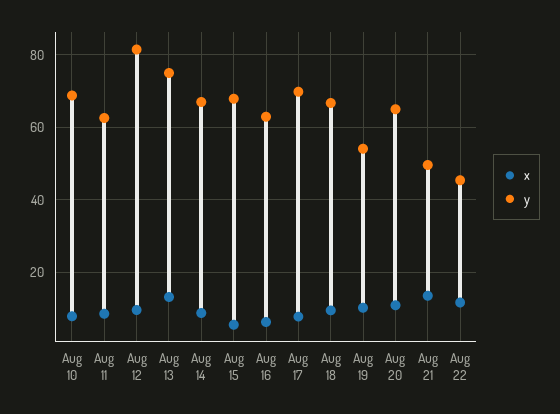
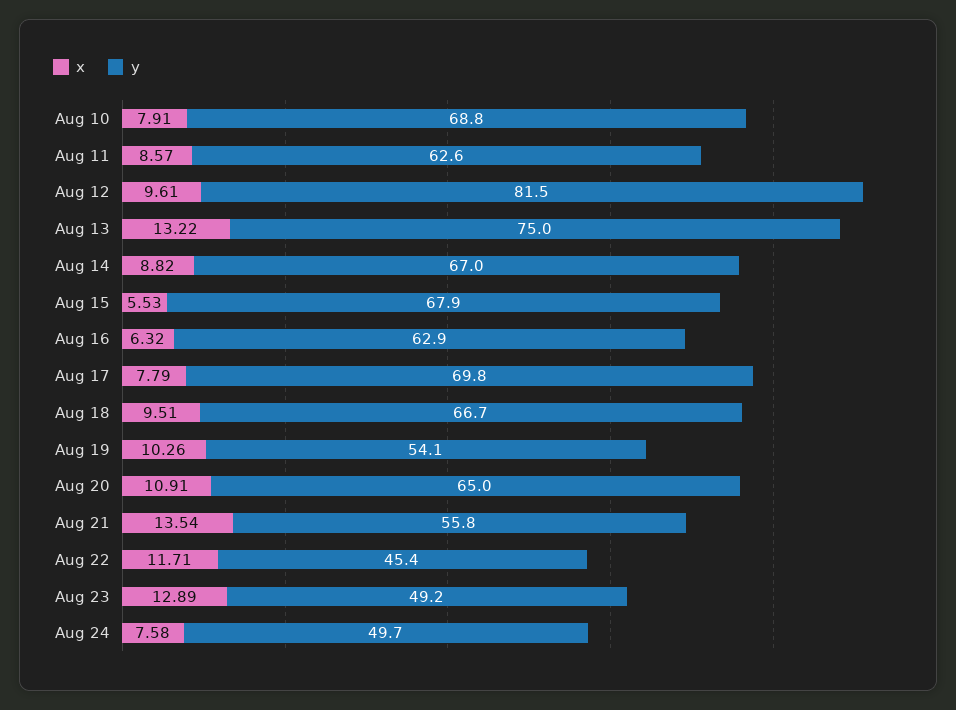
y, Aug 21: 50 -> 55.8
x, Aug 23: none -> 12.89
y, Aug 23: none -> 49.2
x, Aug 24: none -> 7.58
y, Aug 24: none -> 49.7

